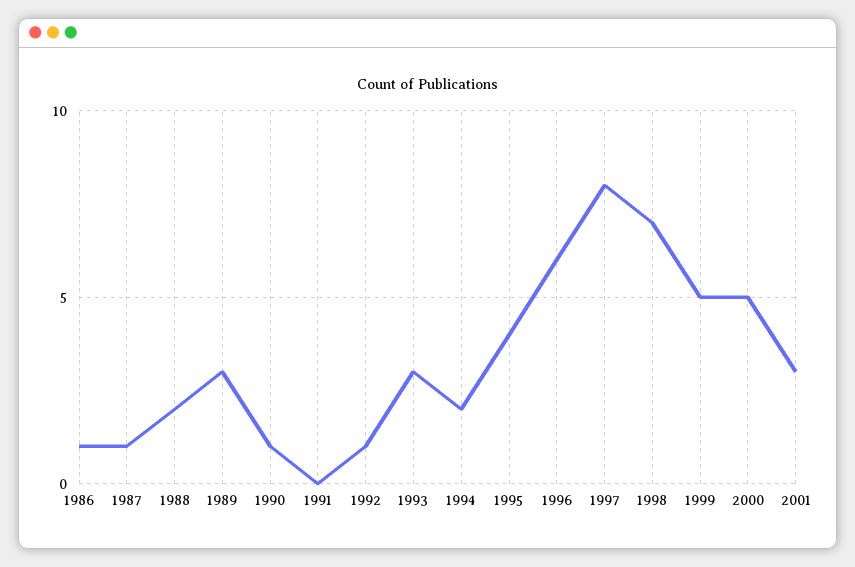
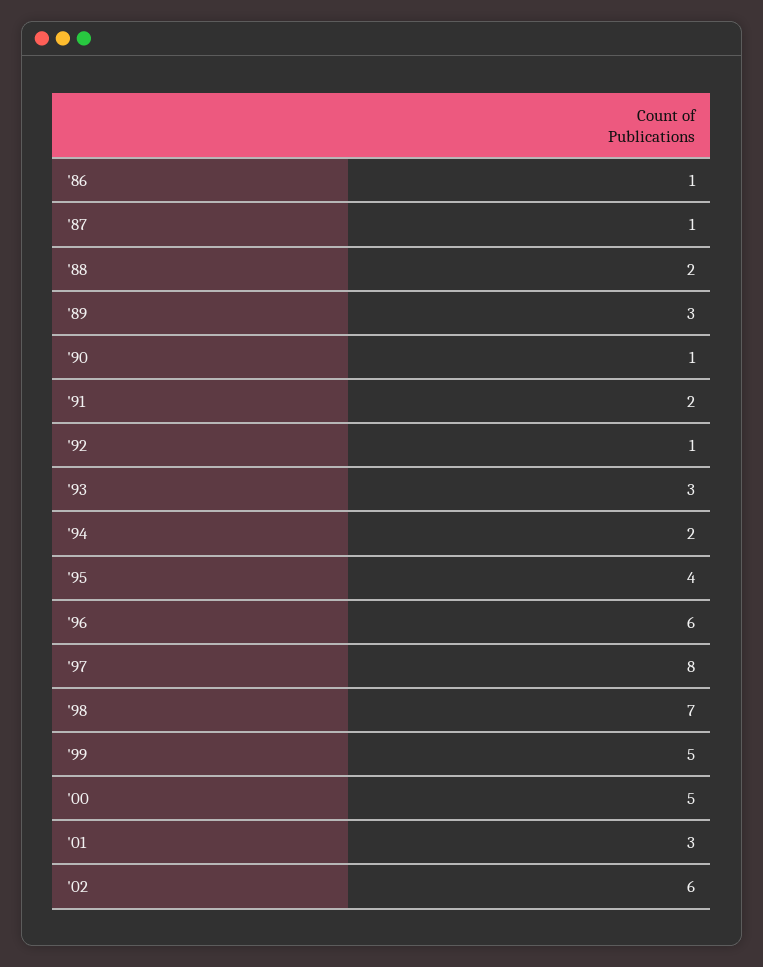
1991: 0 -> 2
'02: none -> 6

